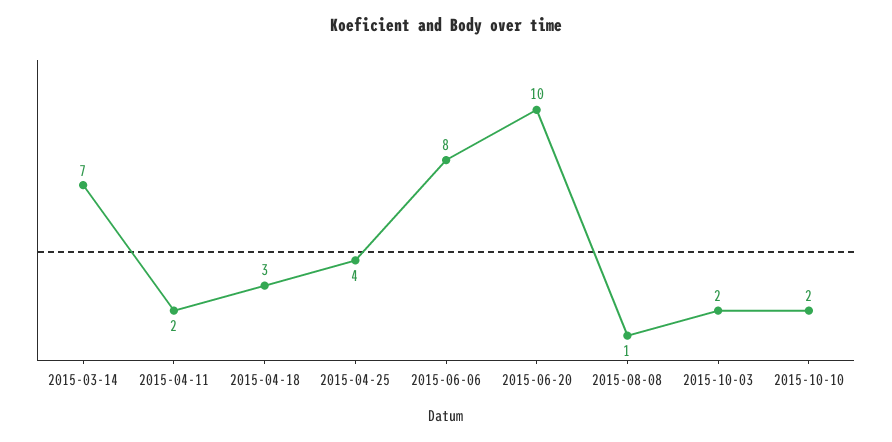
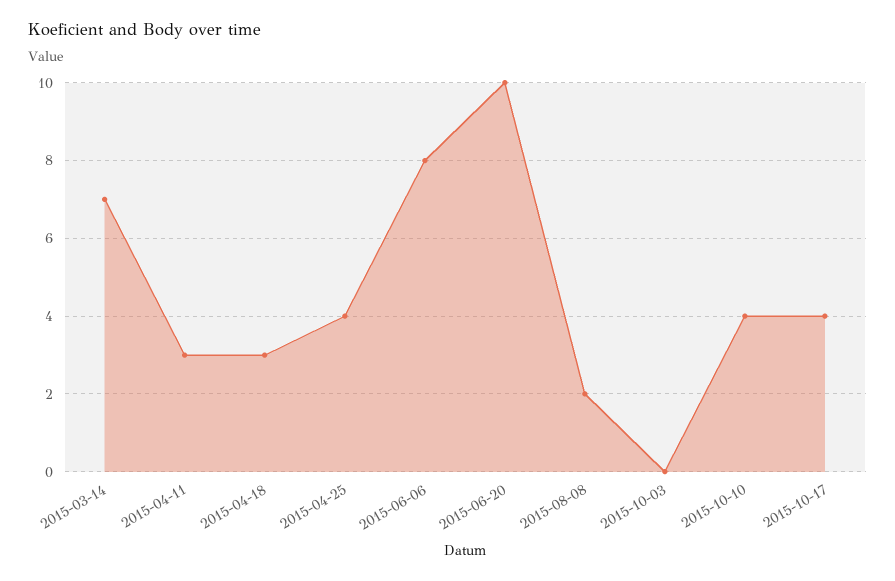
2015-04-11: 2 -> 3
2015-08-08: 1 -> 2
2015-10-03: 2 -> 0
2015-10-10: 2 -> 4
2015-10-17: none -> 4

